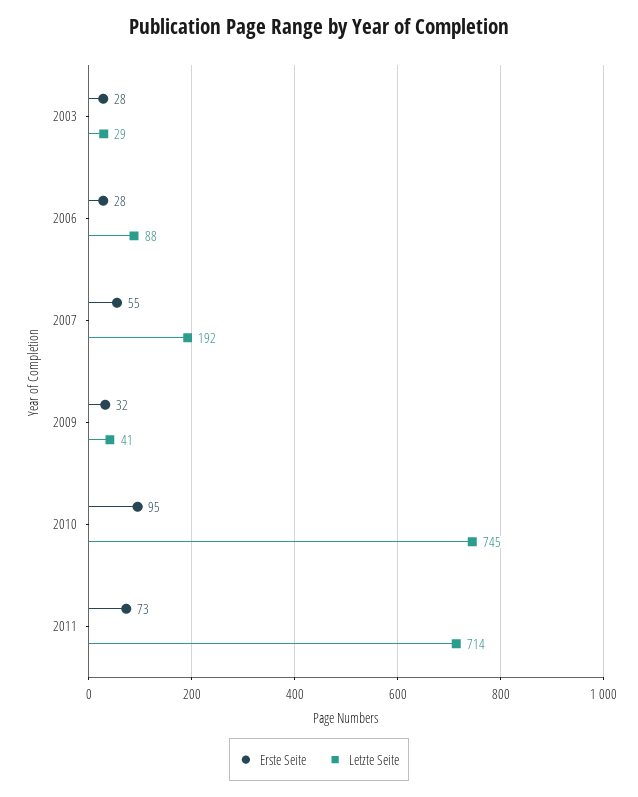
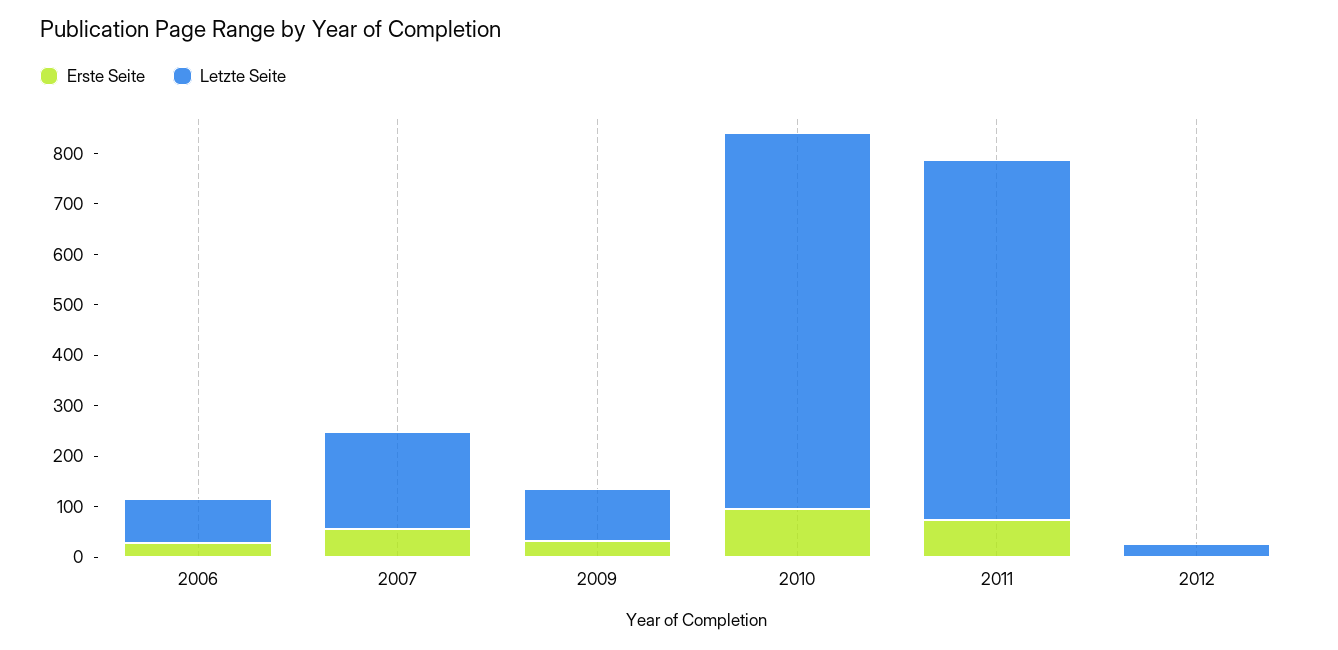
Erste Seite, 2003: 28 -> none
Letzte Seite, 2003: 29 -> none
Letzte Seite, 2009: 41 -> 100
Erste Seite, 2012: none -> 0
Letzte Seite, 2012: none -> 20

